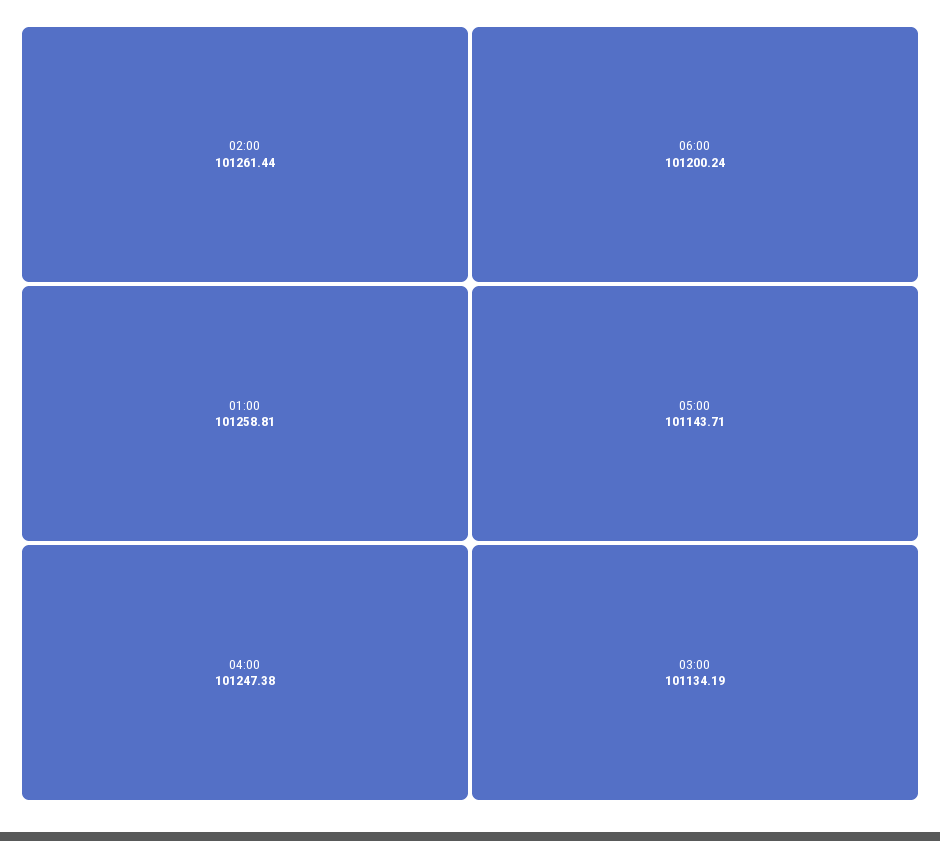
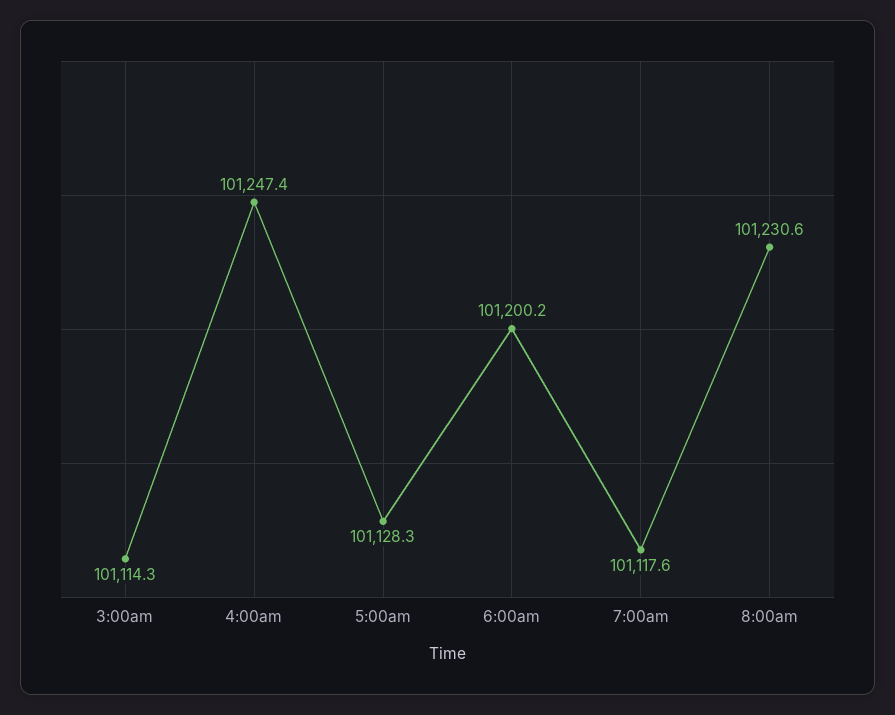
02:00: 101261.44 -> none
01:00: 101258.81 -> none
05:00: 101143.71 -> 101128.3
03:00: 101134.19 -> 101114.3
7:00am: none -> 101117.6
8:00am: none -> 101230.6

